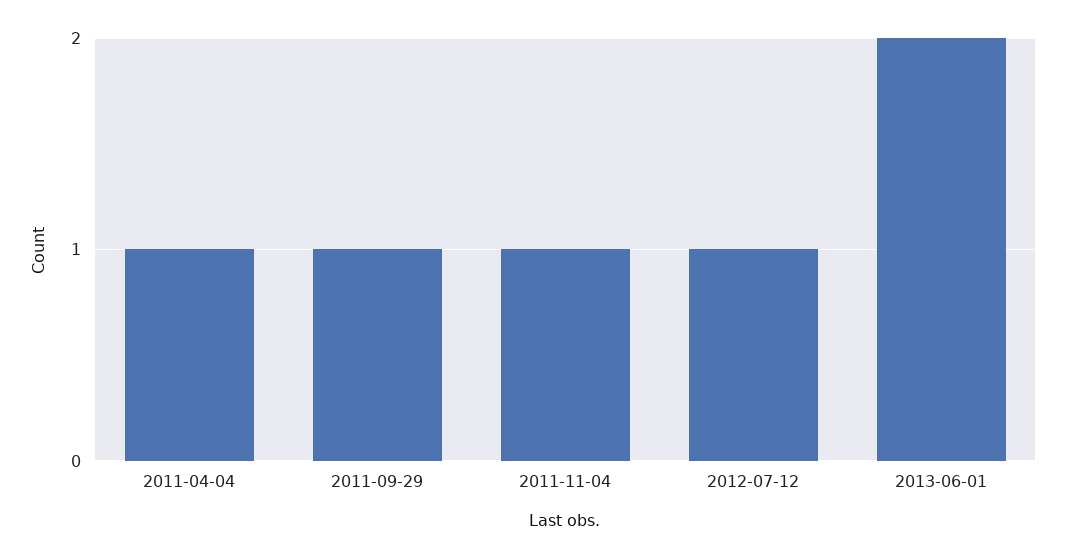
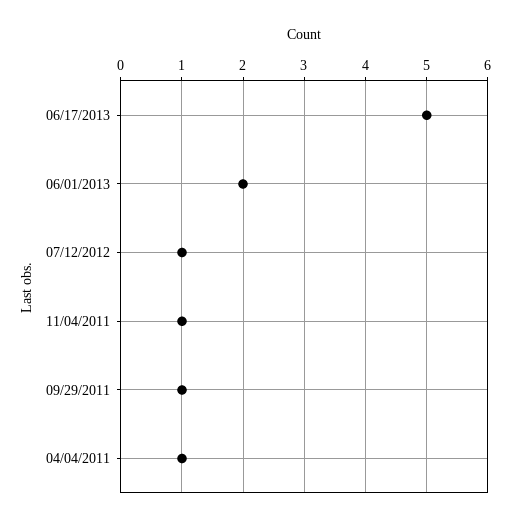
06/17/2013: none -> 5

